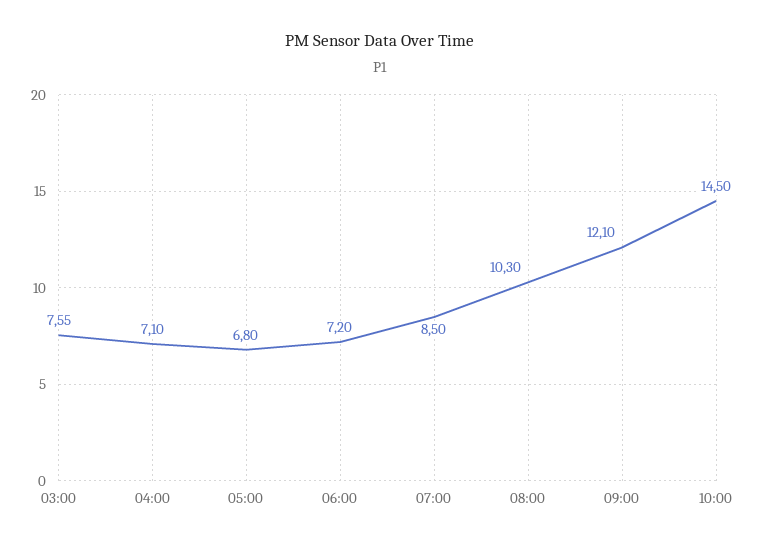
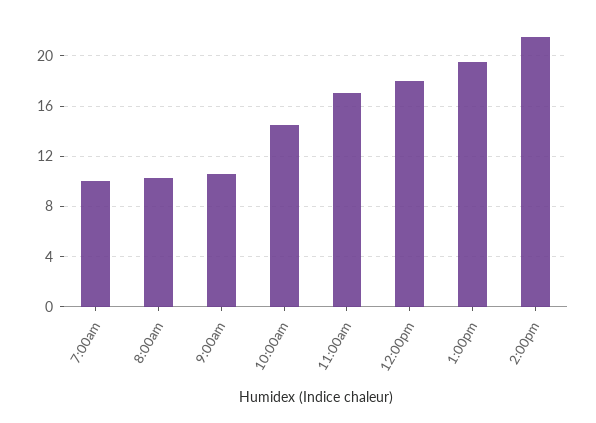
03:00: 7.55 -> none
04:00: 7.1 -> none
05:00: 6.8 -> none
06:00: 7.2 -> none
07:00: 8.5 -> 10
09:00: 12.1 -> 10.5
11:00am: none -> 17
12:00pm: none -> 18
1:00pm: none -> 19.5
2:00pm: none -> 21.5

